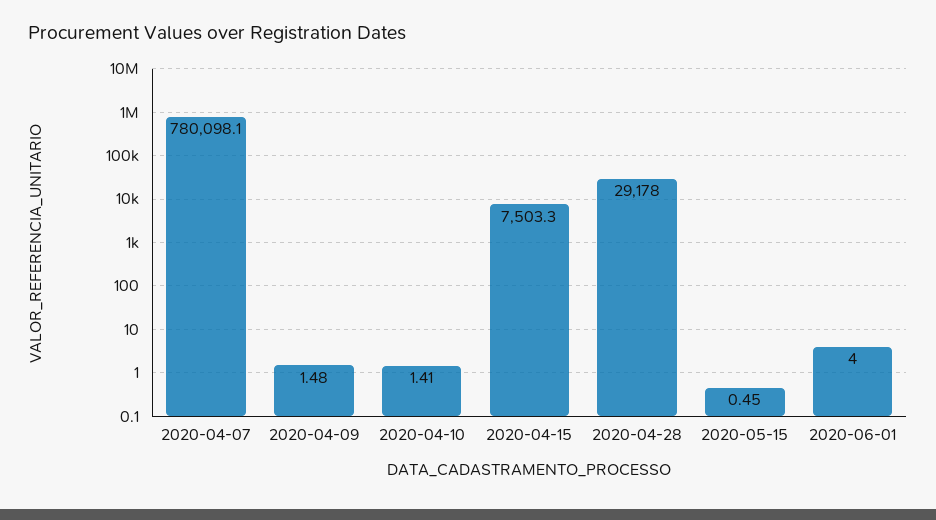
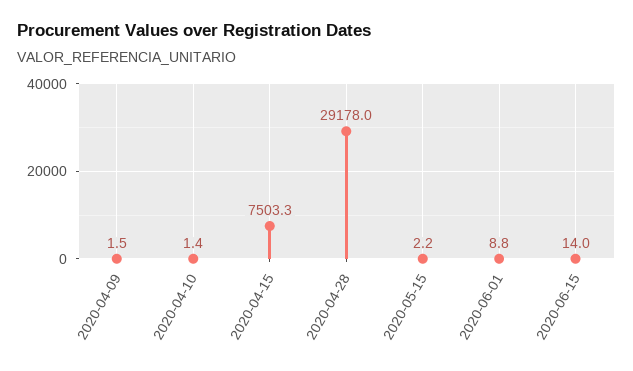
2020-04-07: 780098.1 -> none
2020-05-15: 0.45 -> 2.2
2020-06-01: 4 -> 8.8
2020-06-15: none -> 14

